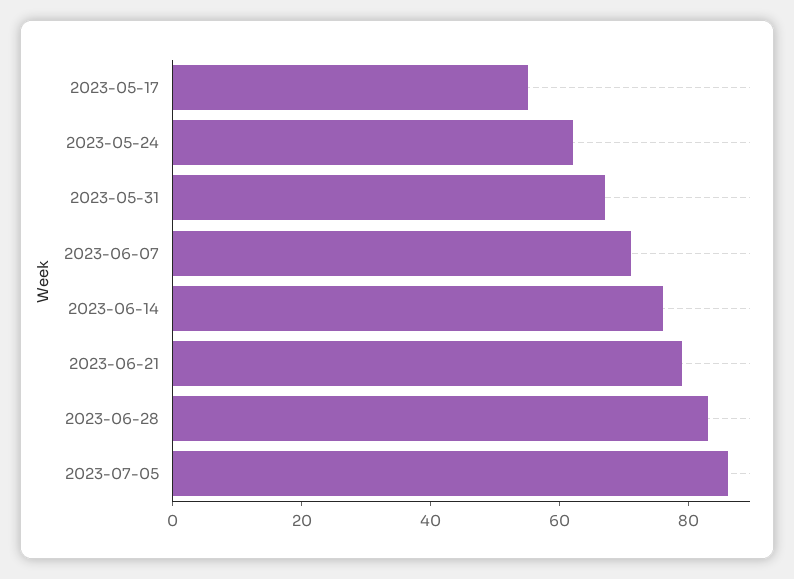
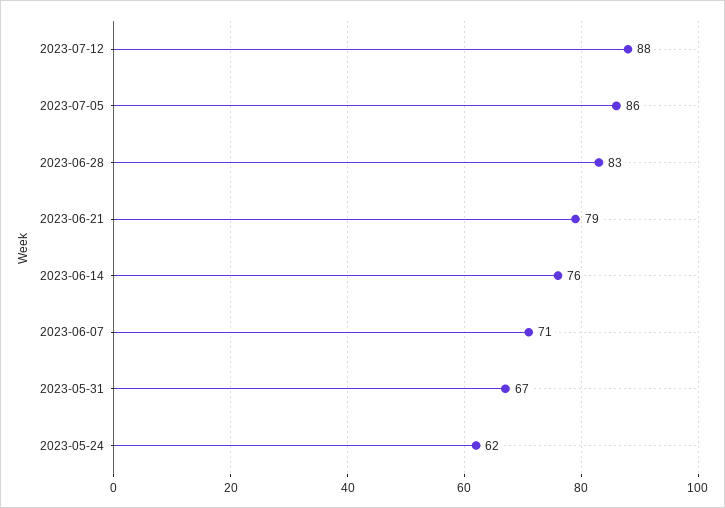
2023-05-17: 55 -> none
2023-07-12: none -> 88

